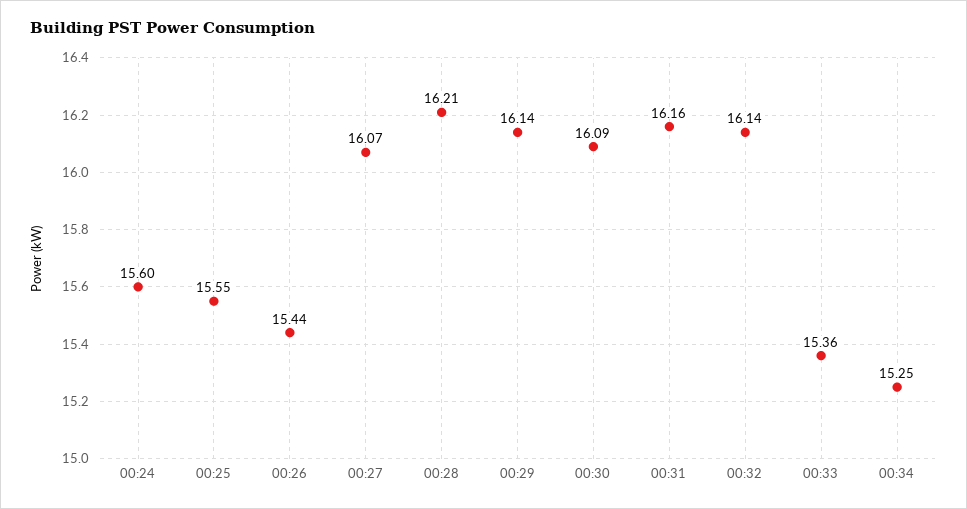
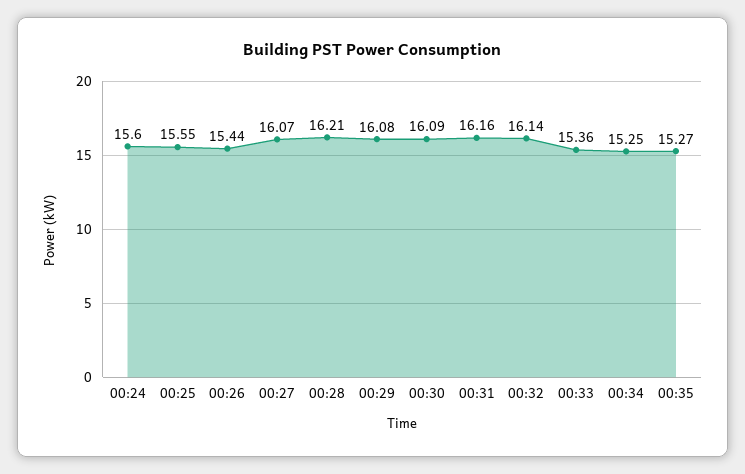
00:29: 16.14 -> 16.08
00:35: none -> 15.27

